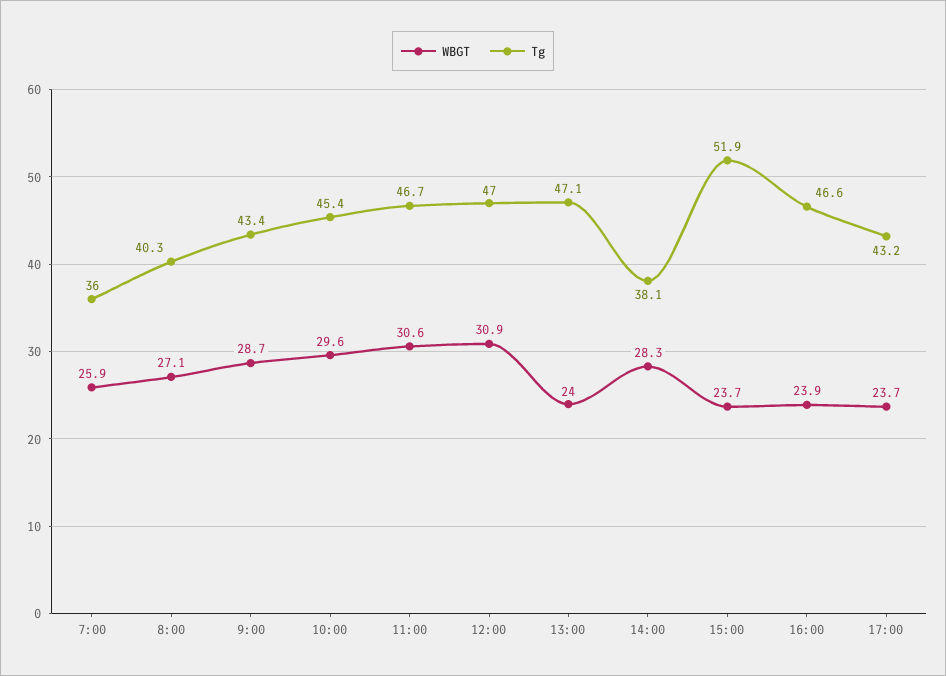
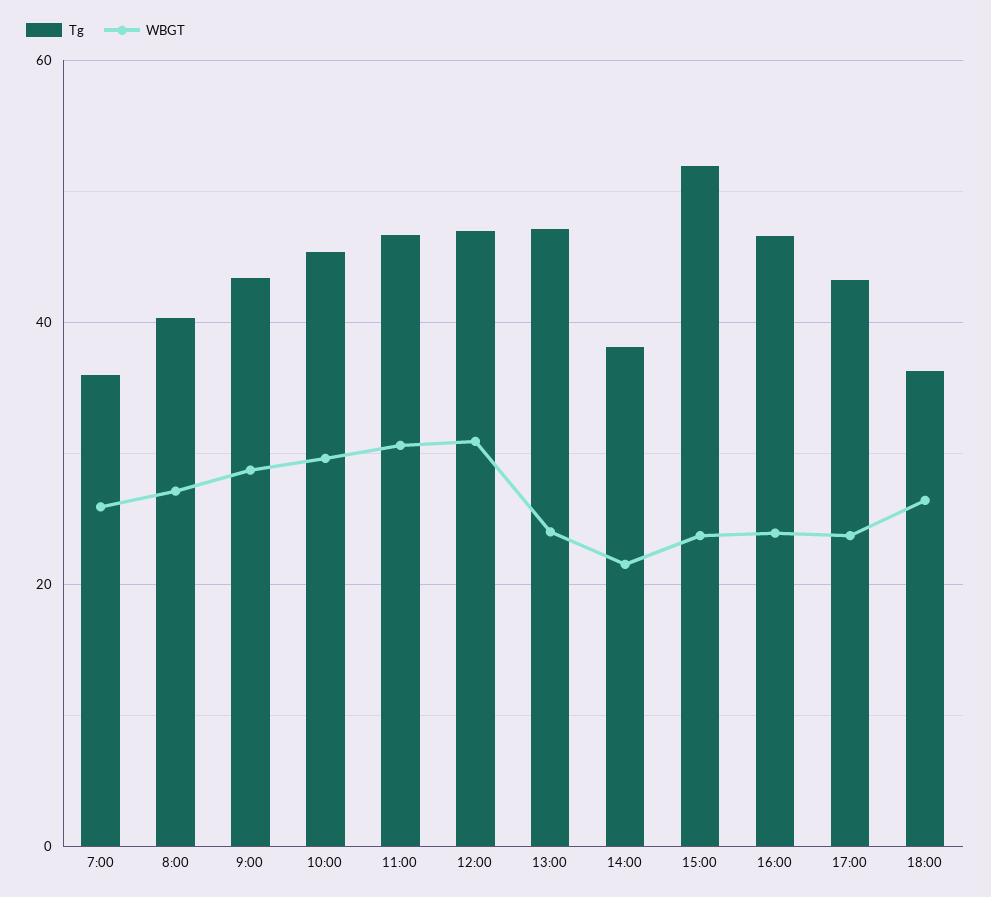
WBGT, 14:00: 28.3 -> 22
Tg, 18:00: none -> 36
WBGT, 18:00: none -> 26

